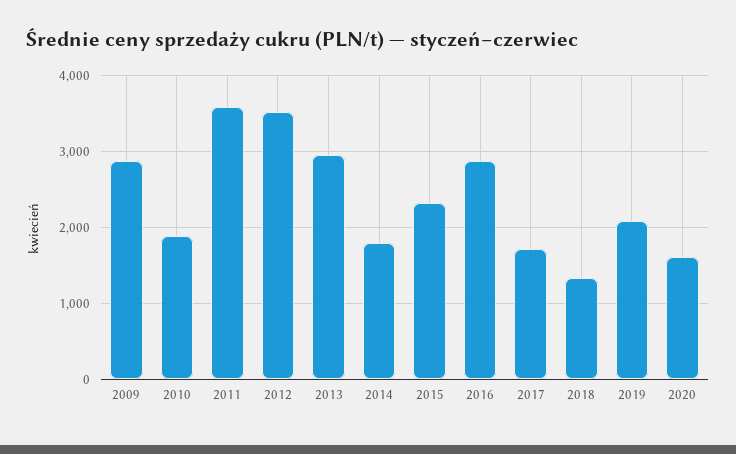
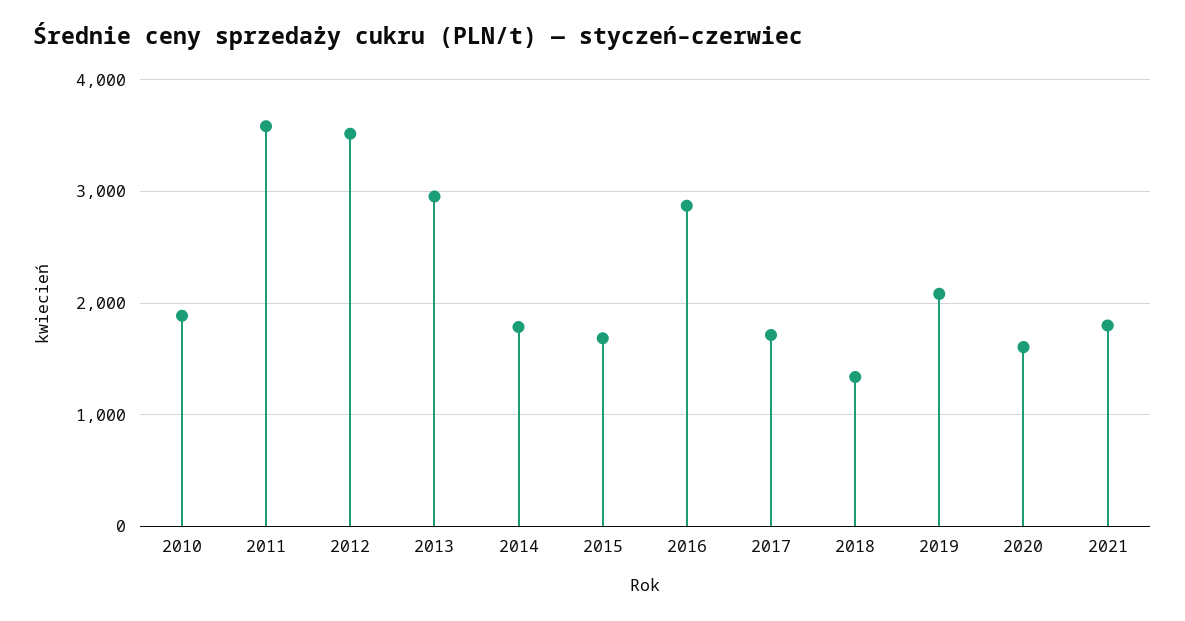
2009: 2900 -> none
2015: 2300 -> 1700
2021: none -> 1800

